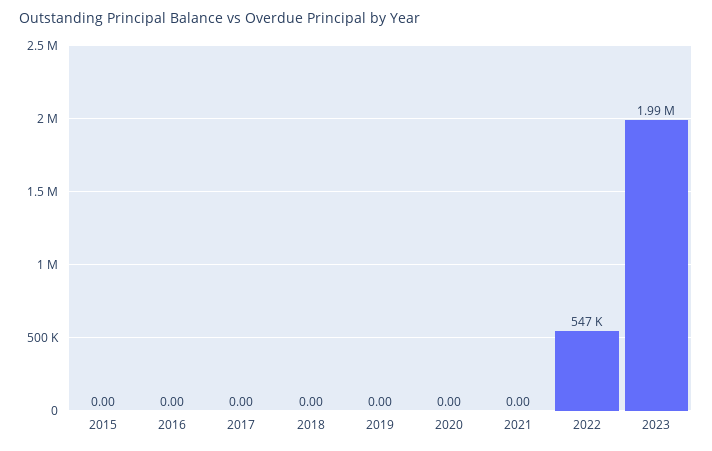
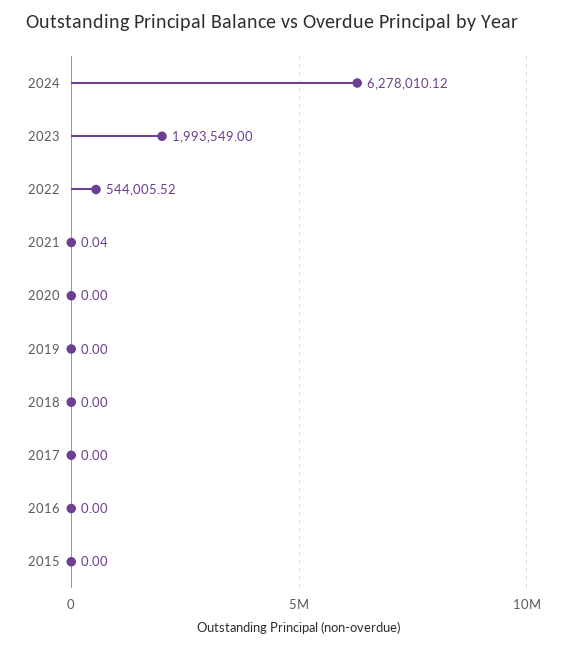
2021: 0 -> 0.04
2022: 547000 -> 544005.52
2024: none -> 6278010.12

